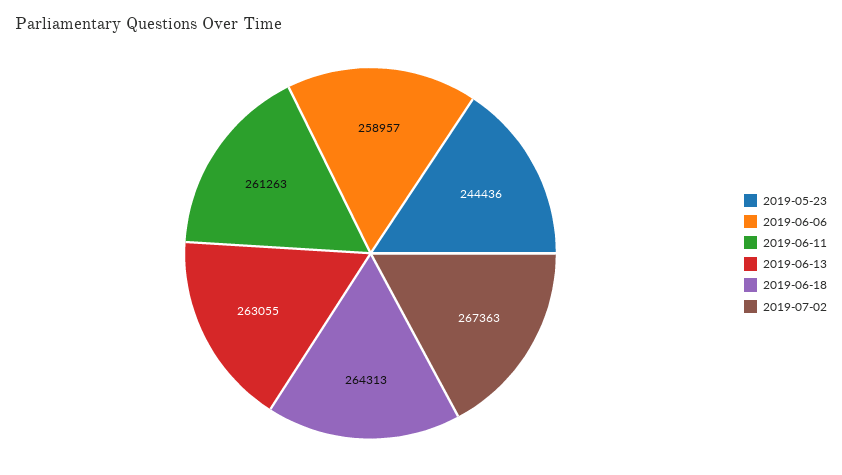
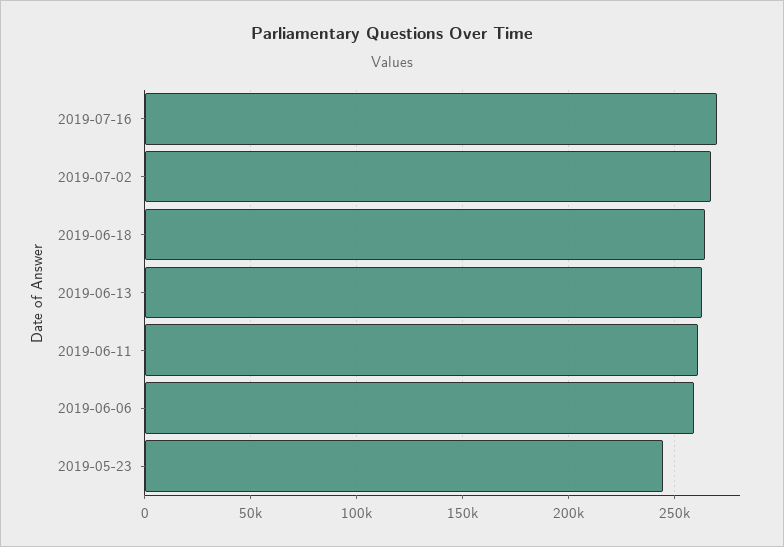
2019-07-16: none -> 270000

